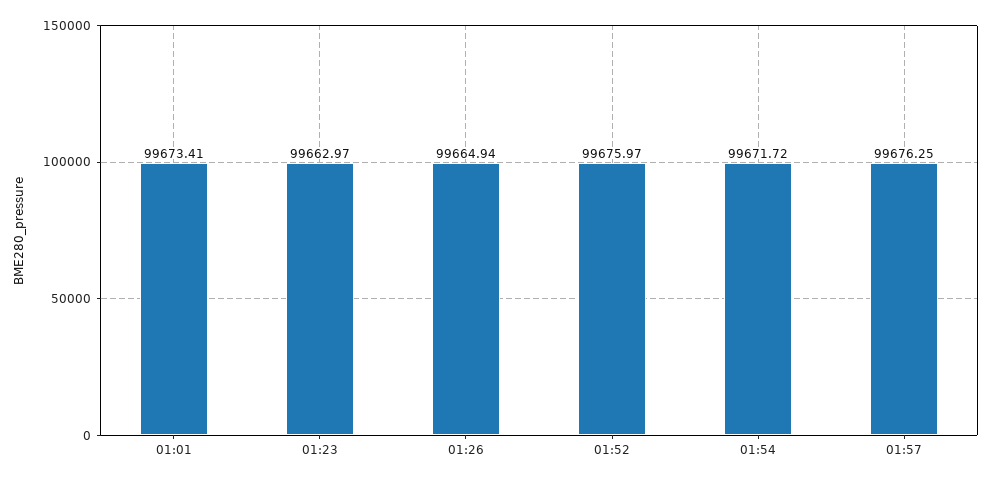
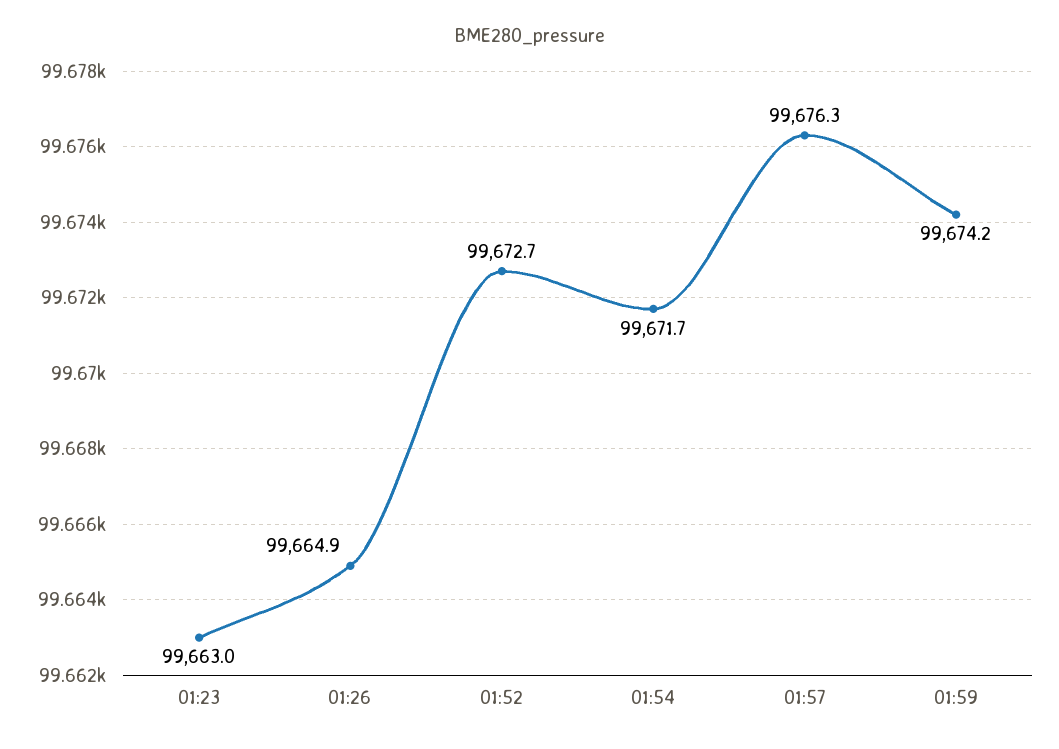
01:01: 99673.41 -> none
01:52: 99675.97 -> 99672.7
01:59: none -> 99674.2

